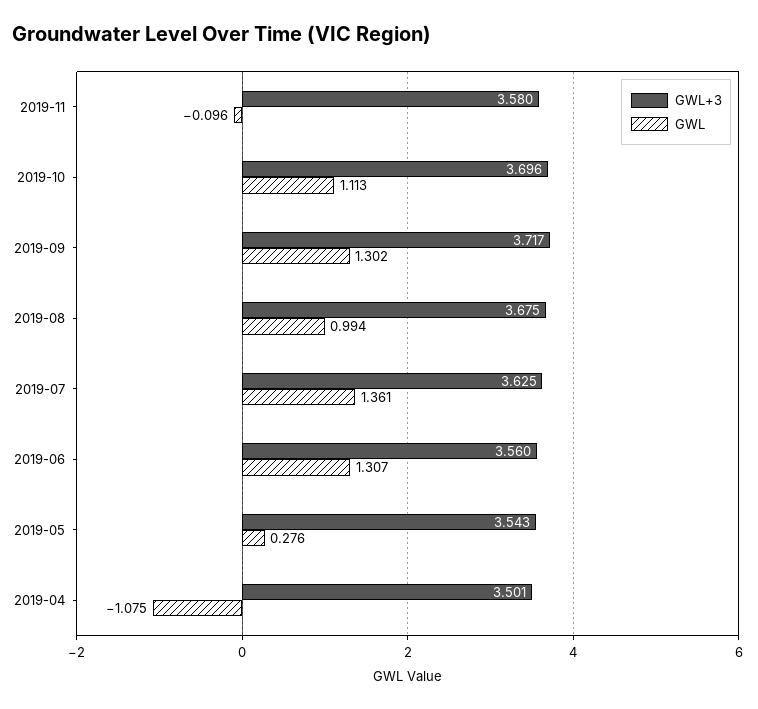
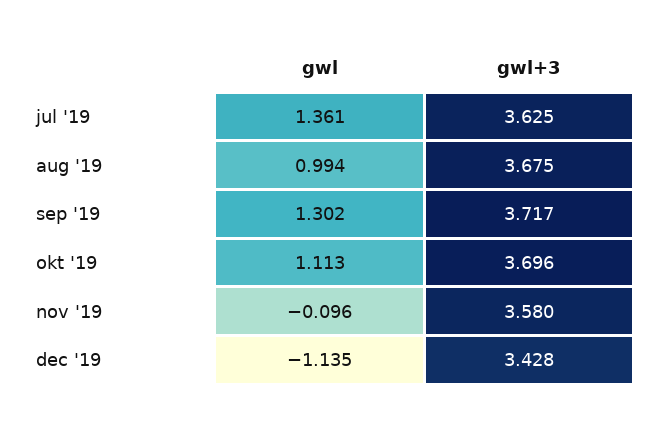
GWL+3, 2019-06: 3.56 -> none
GWL, 2019-06: 1.307 -> none
GWL+3, 2019-05: 3.543 -> none
GWL, 2019-05: 0.276 -> none
GWL+3, 2019-04: 3.501 -> none
GWL, 2019-04: -1.075 -> none
GWL, dec '19: none -> -1.135
GWL+3, dec '19: none -> 3.428

